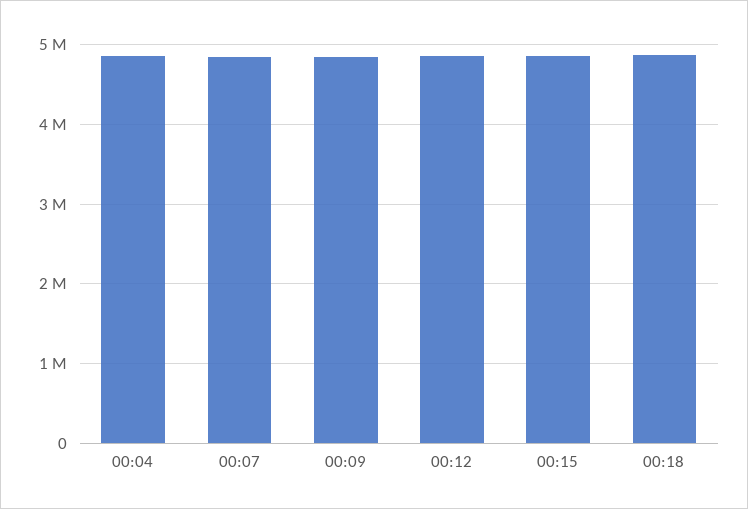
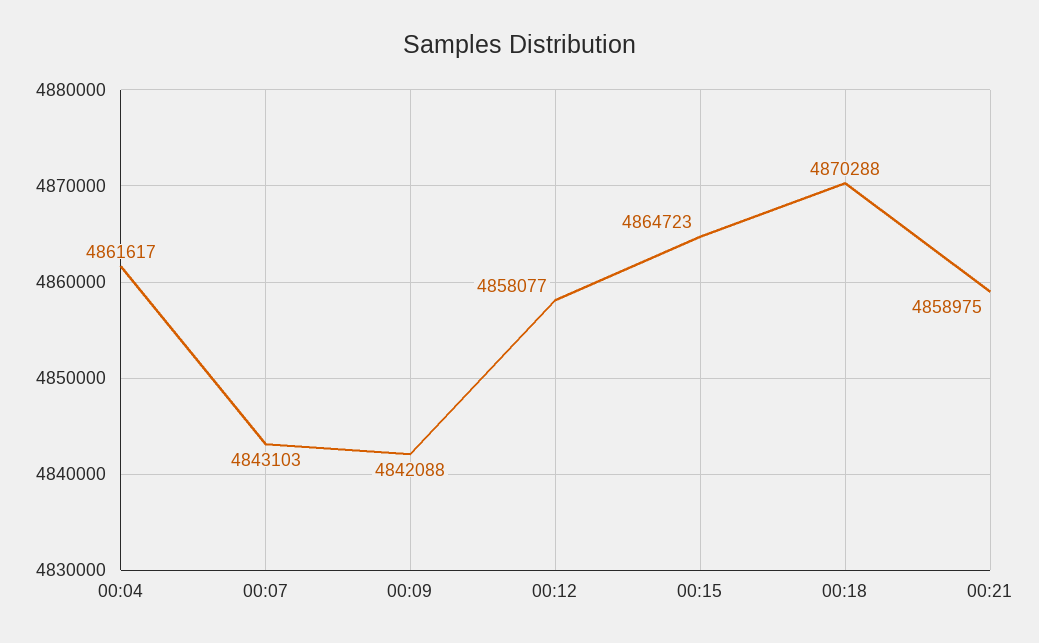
00:21: none -> 4858975

